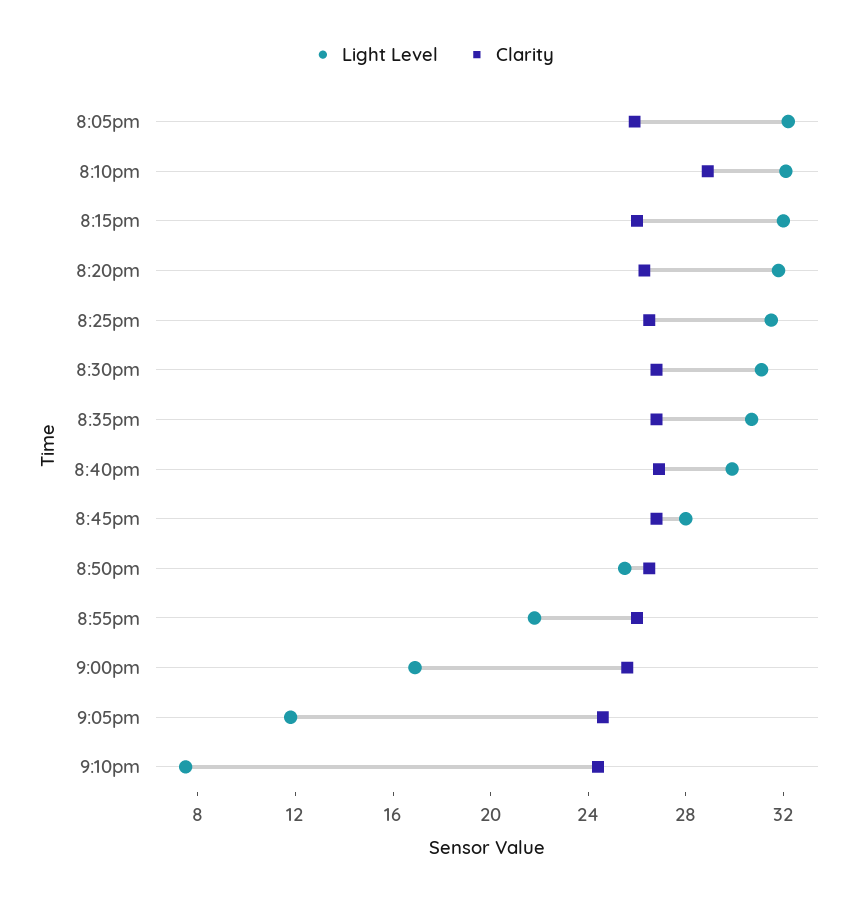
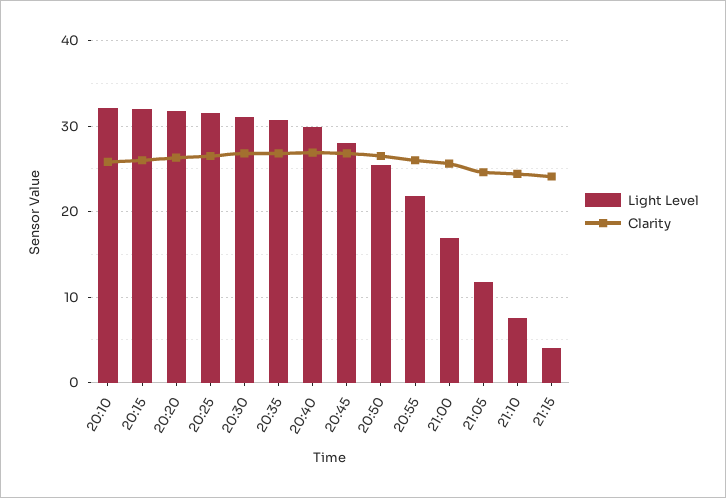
Light Level, 8:05pm: 32 -> none
Clarity, 8:05pm: 26 -> none
Clarity, 8:10pm: 29 -> 26
Light Level, 21:15: none -> 4
Clarity, 21:15: none -> 24

